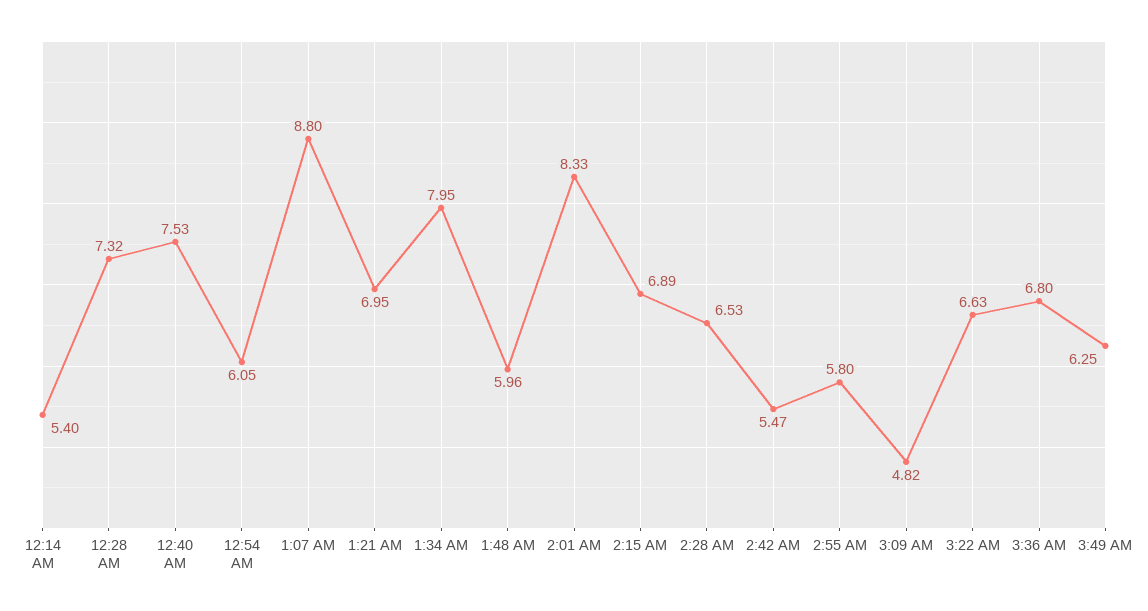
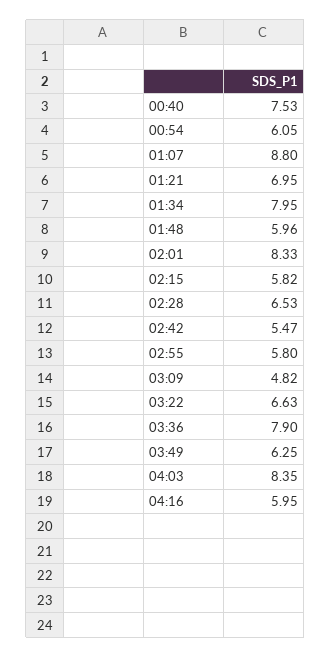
12:14 AM: 5.4 -> none
12:28 AM: 7.32 -> none
2:15 AM: 6.89 -> 5.82
3:36 AM: 6.8 -> 7.9
04:03: none -> 8.35
04:16: none -> 5.95

